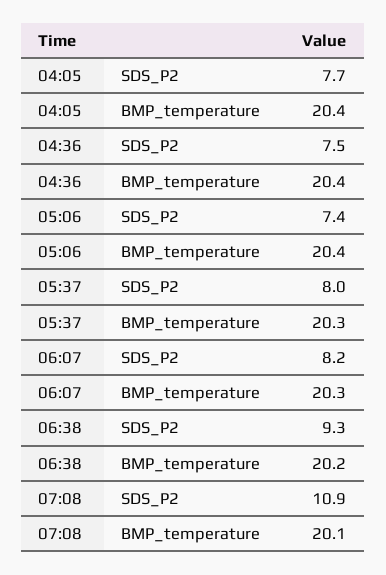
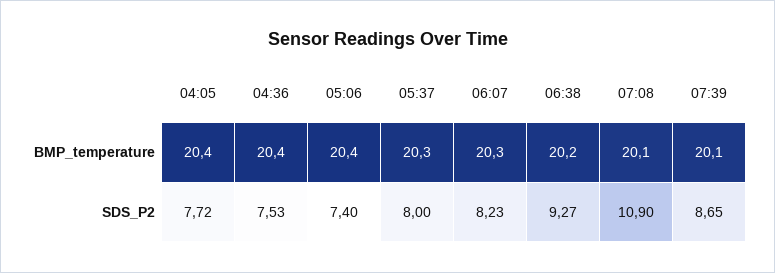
07:39, BMP_temperature: none -> 20.1
07:39, SDS_P2: none -> 8.65

